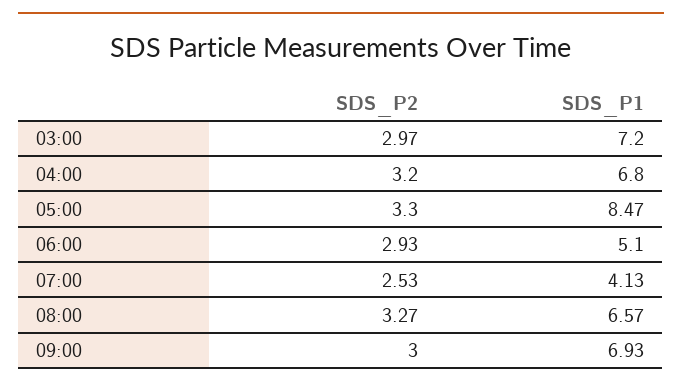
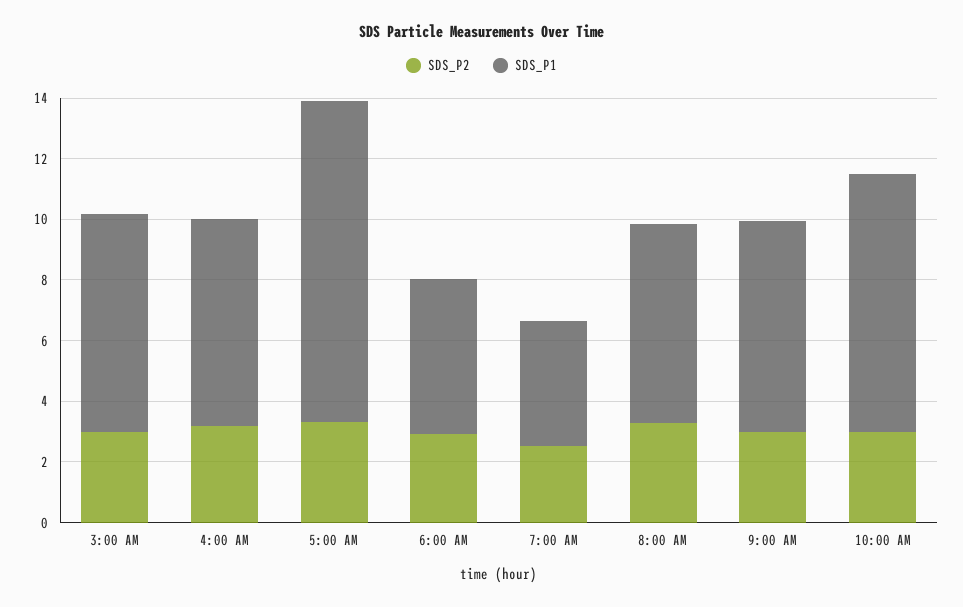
SDS_P1, 05:00: 8.47 -> 10.5
SDS_P2, 10:00 AM: none -> 3
SDS_P1, 10:00 AM: none -> 8.5

